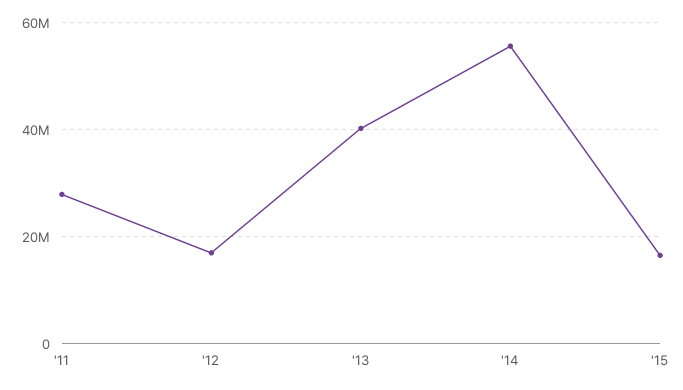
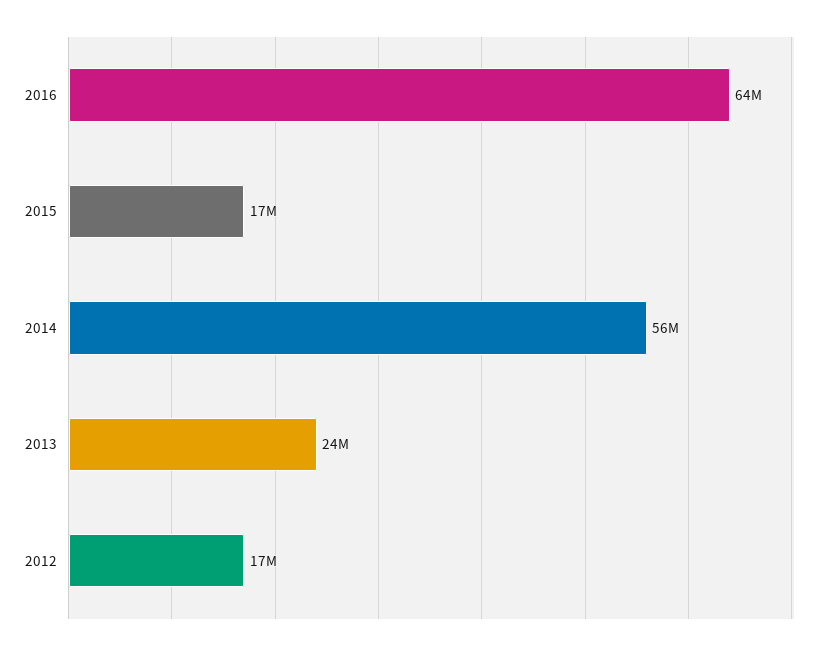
'11: 28000000 -> none
'13: 40000000 -> 24000000
2016: none -> 64000000

